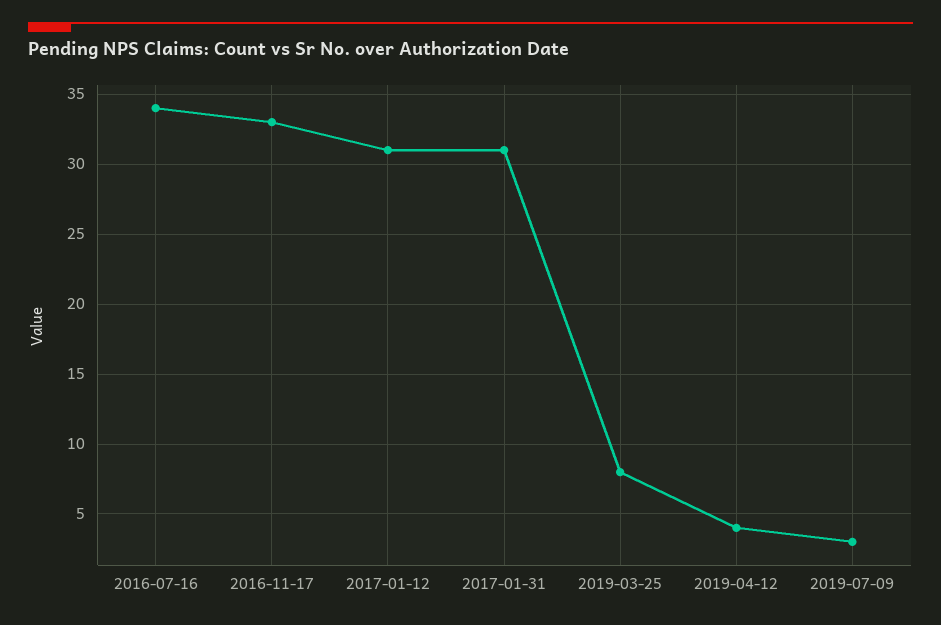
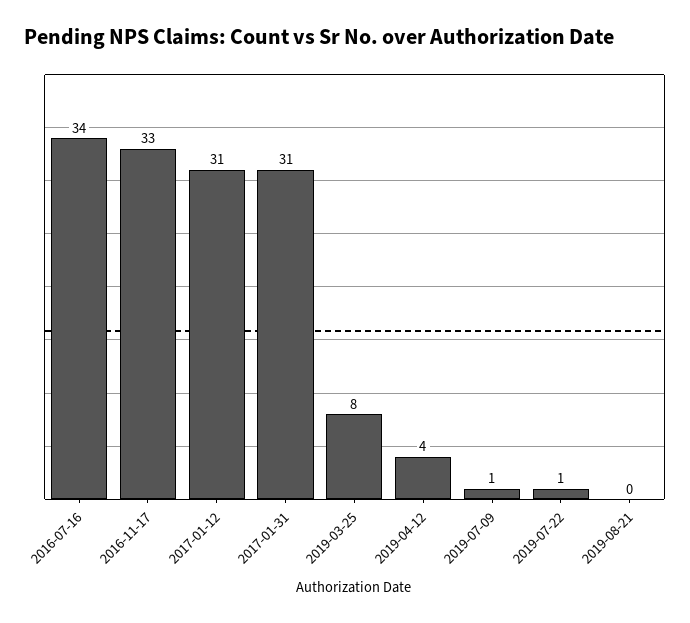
2019-07-09: 3 -> 1
2019-07-22: none -> 1
2019-08-21: none -> 0

